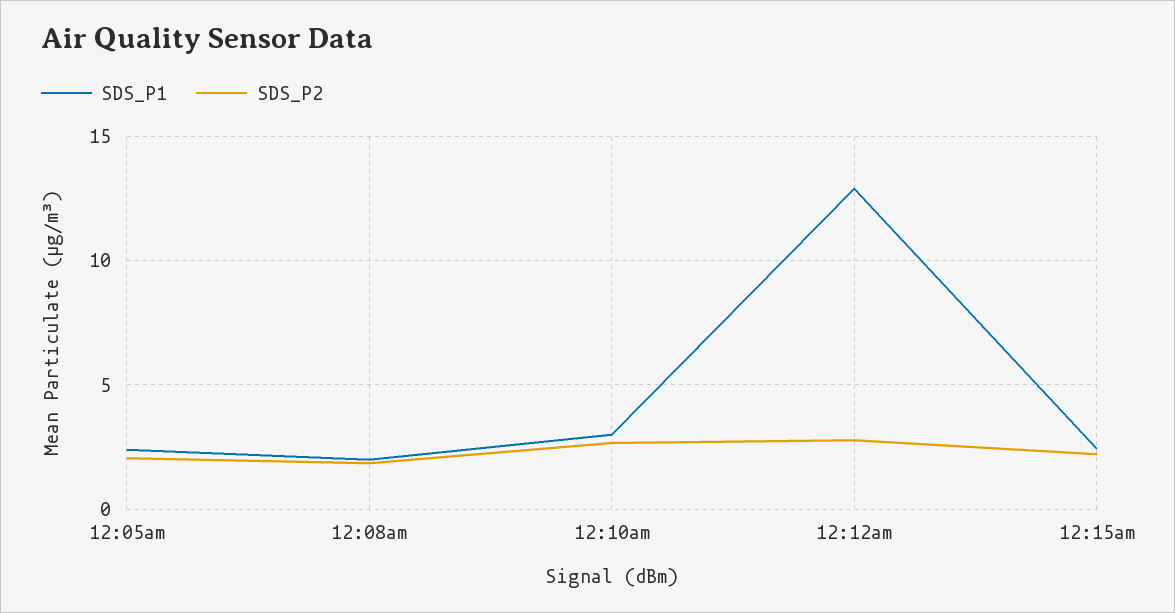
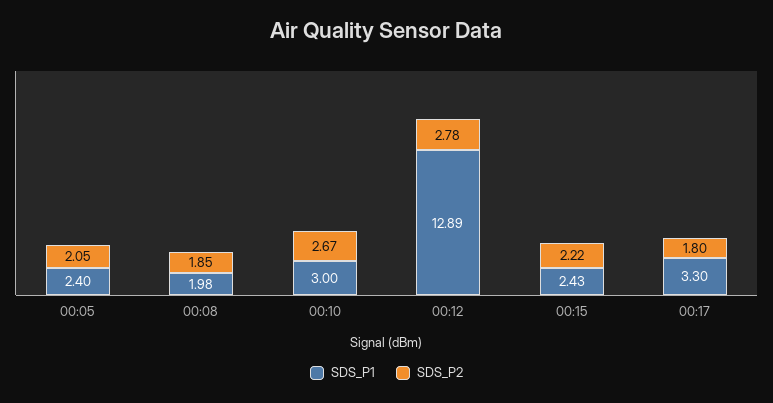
SDS_P1, 00:17: none -> 3.3
SDS_P2, 00:17: none -> 1.8

